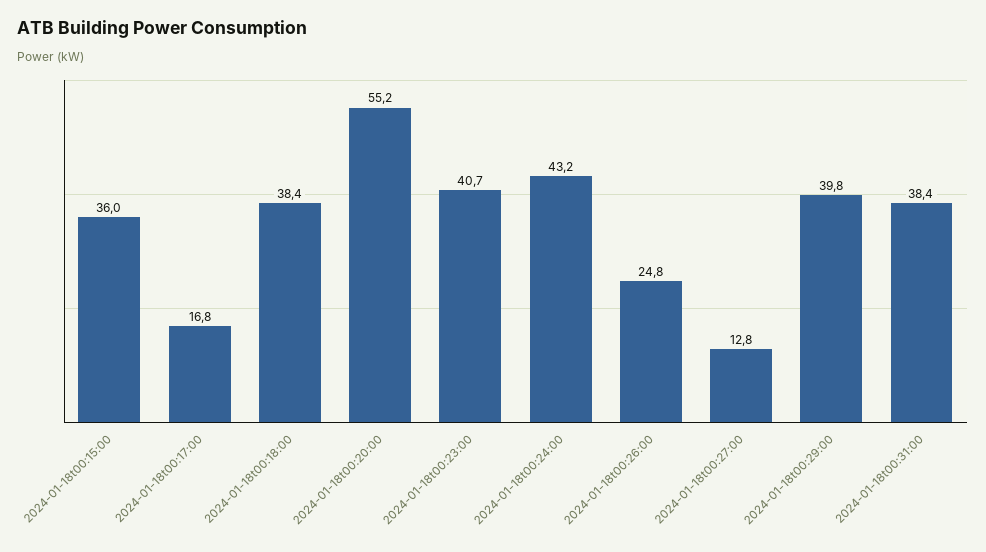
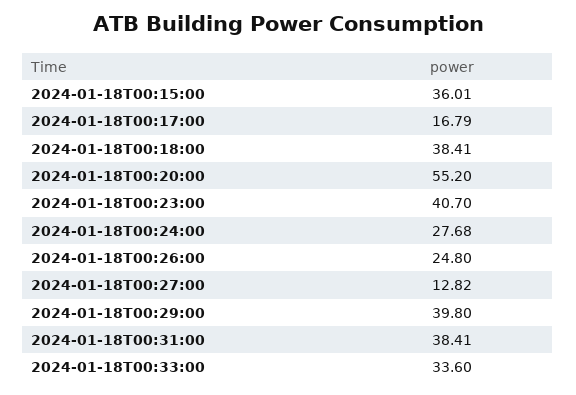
2024-01-18t00:24:00: 43.2 -> 27.68
2024-01-18T00:33:00: none -> 33.6

